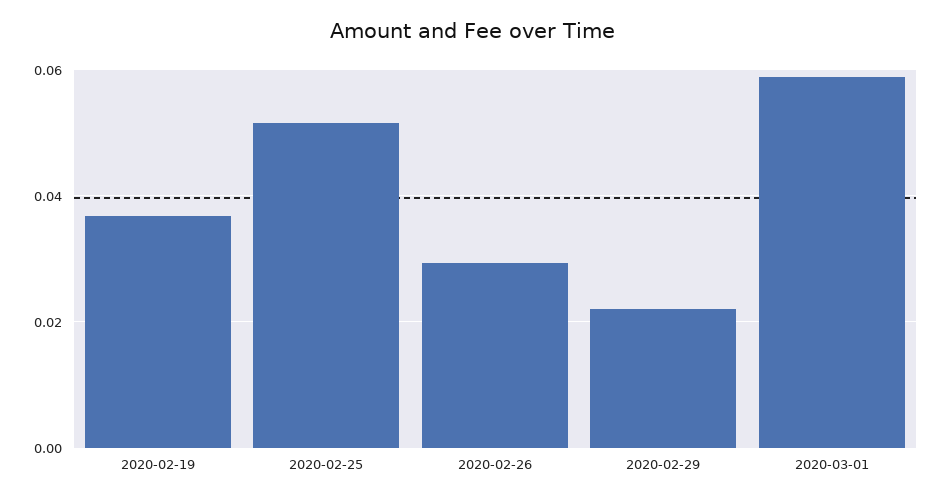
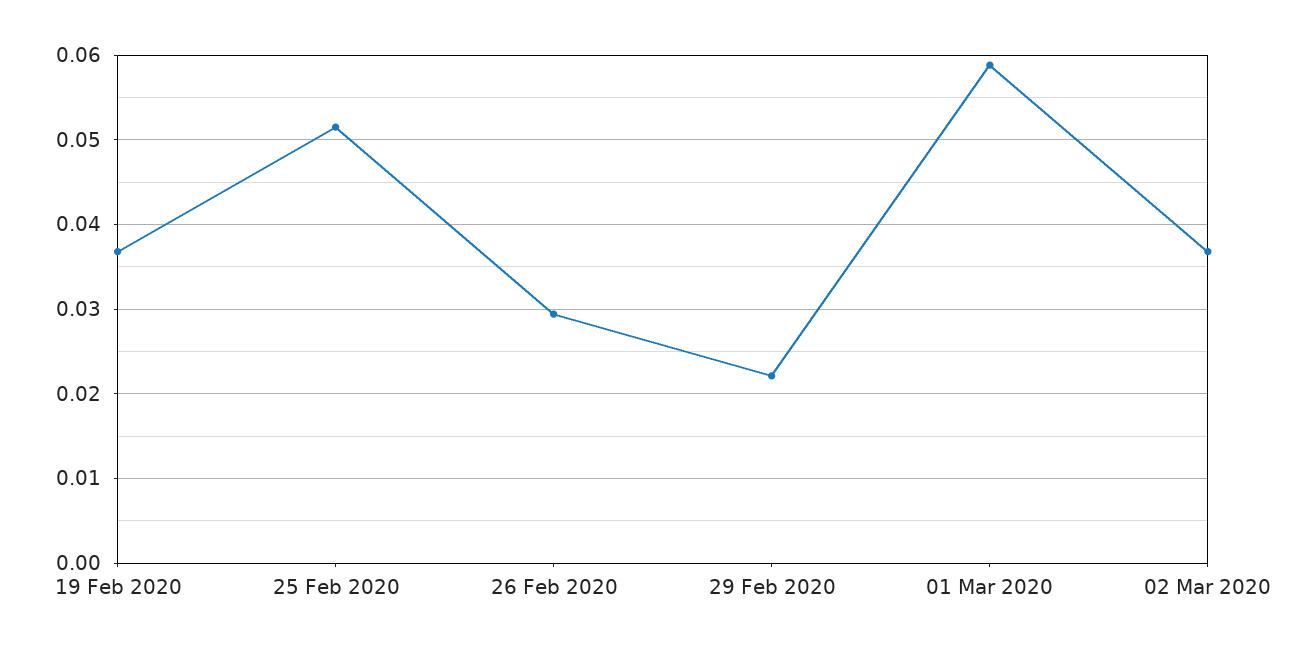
02 Mar 2020: none -> 0.037

